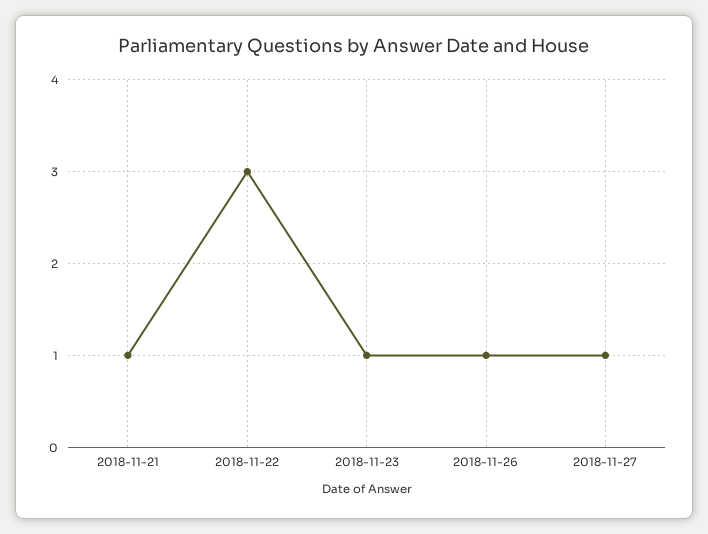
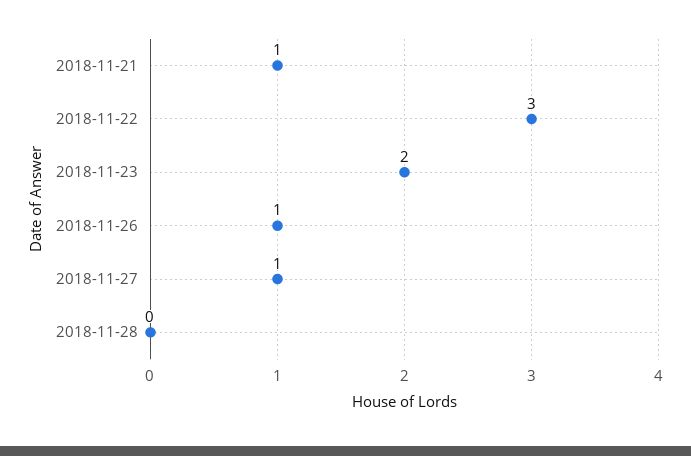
2018-11-23: 1 -> 2
2018-11-28: none -> 0

